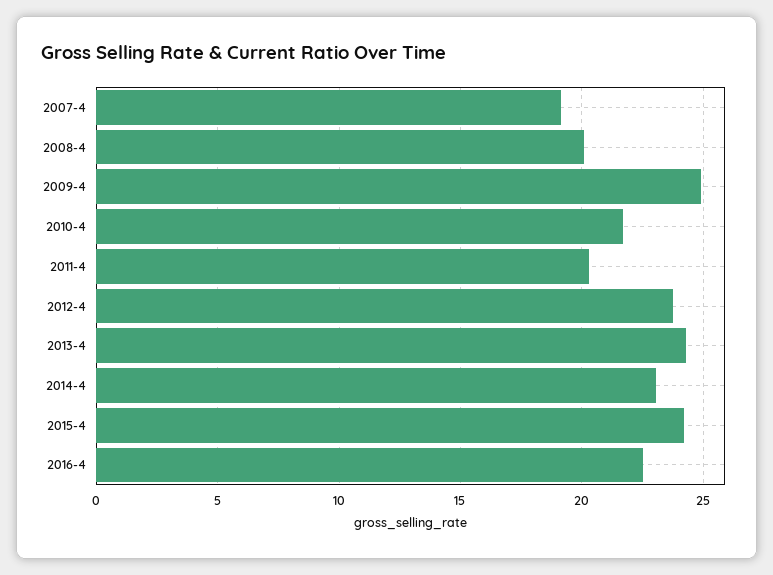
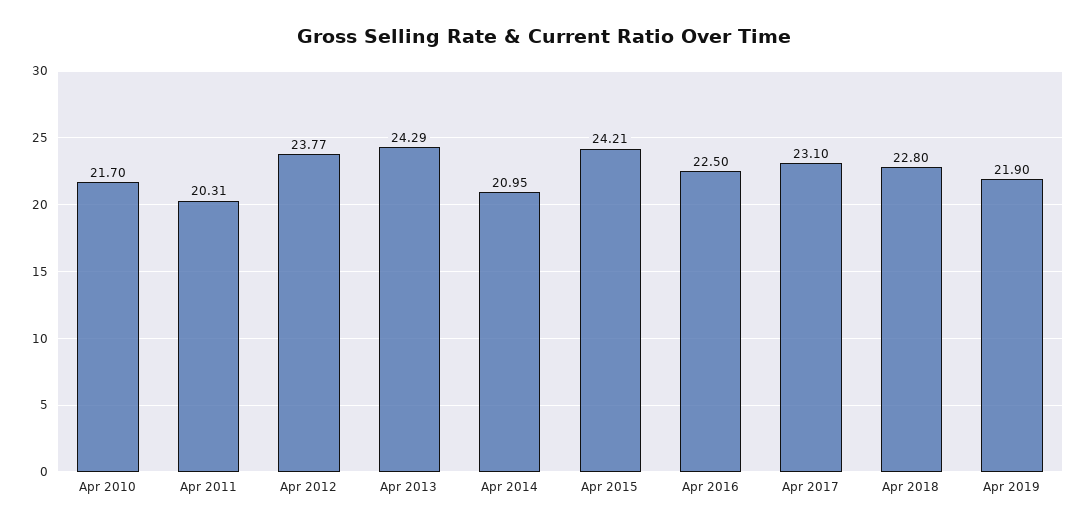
2007-4: 19 -> none
2008-4: 20 -> none
2009-4: 25 -> none
2014-4: 23 -> 20.95
Apr 2017: none -> 23.1
Apr 2018: none -> 22.8
Apr 2019: none -> 21.9

